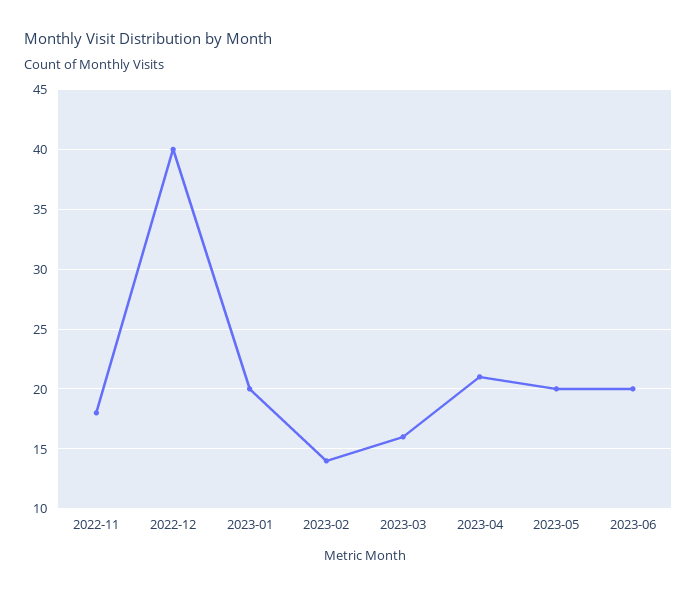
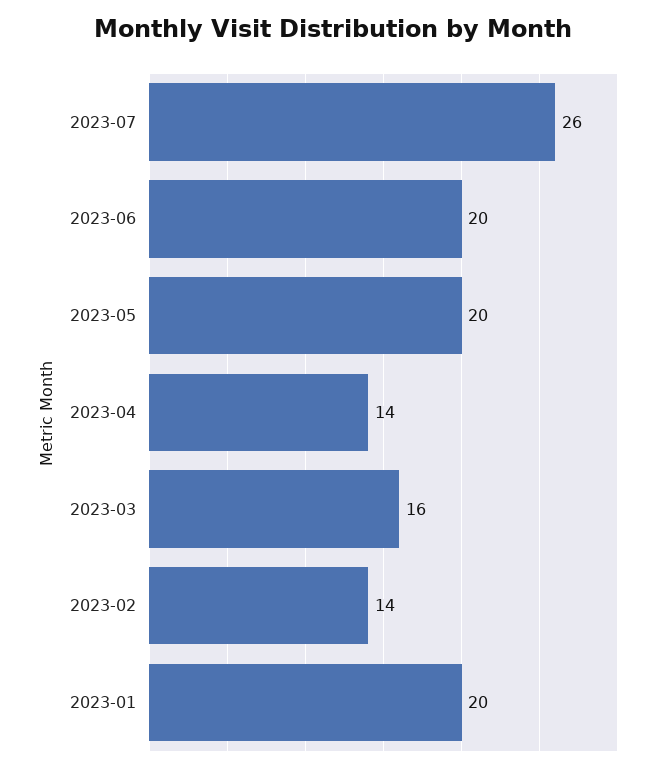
2022-11: 18 -> none
2022-12: 40 -> none
2023-04: 21 -> 14
2023-07: none -> 26

